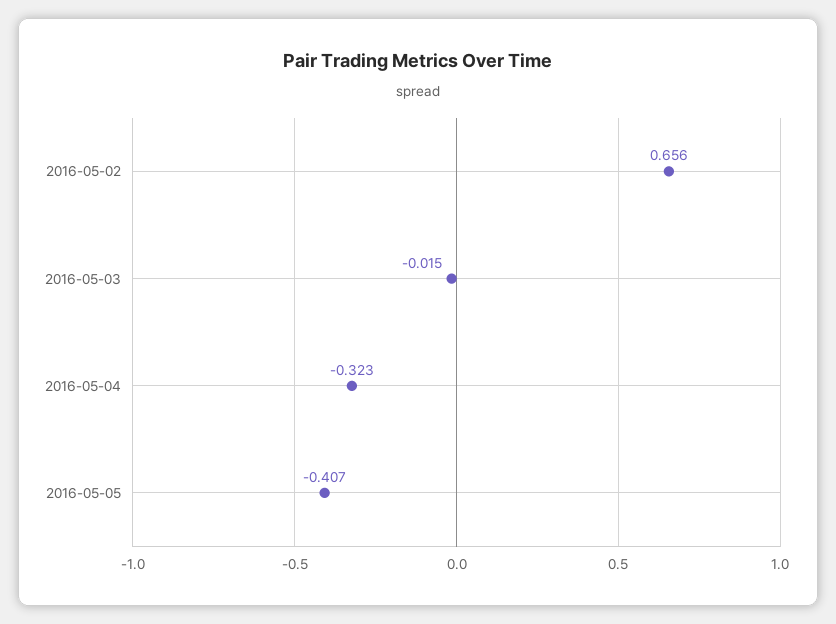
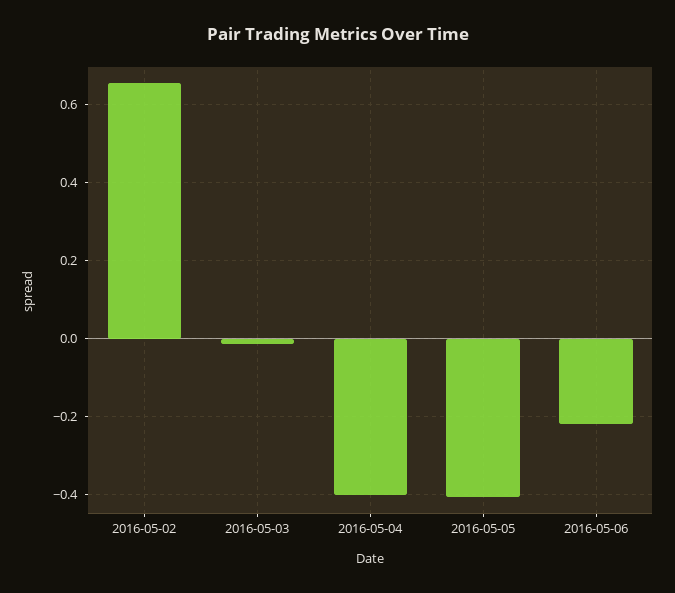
2016-05-04: -0.323 -> -0.4
2016-05-06: none -> -0.22

